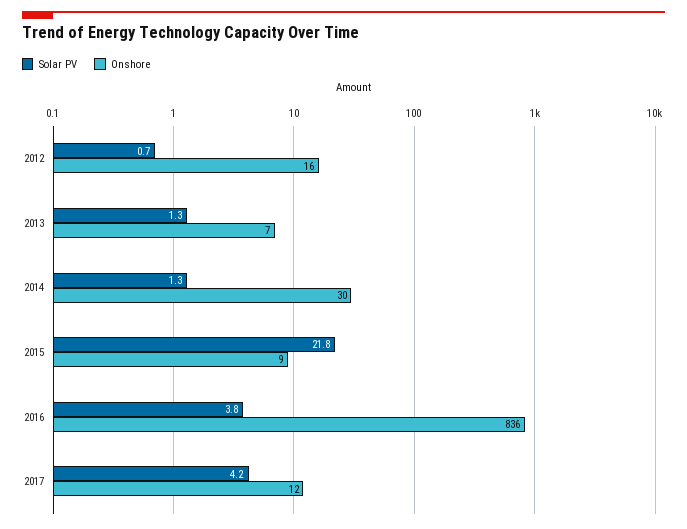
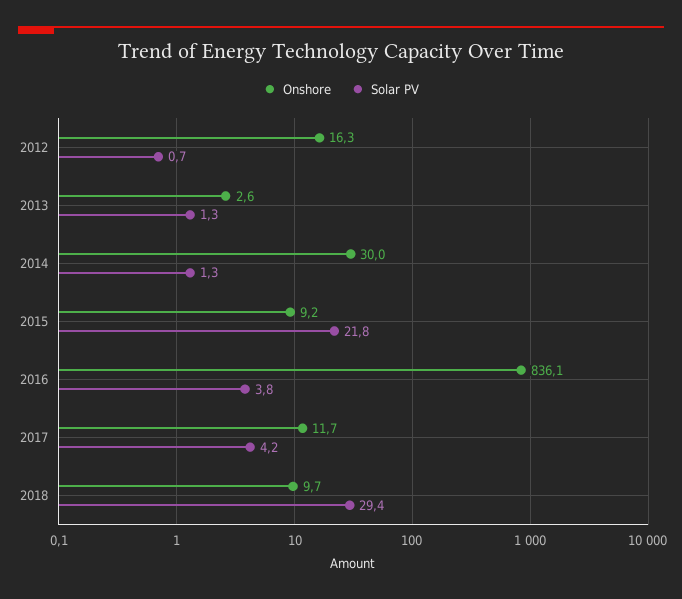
Onshore, 2013: 7 -> 2.6
Onshore, 2018: none -> 9.7
Solar PV, 2018: none -> 29.4

